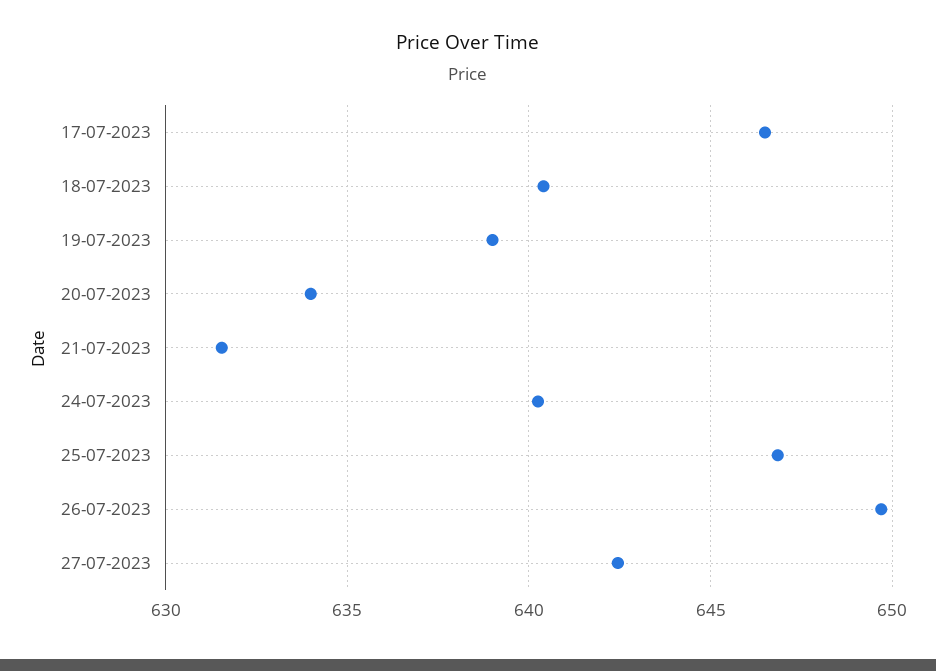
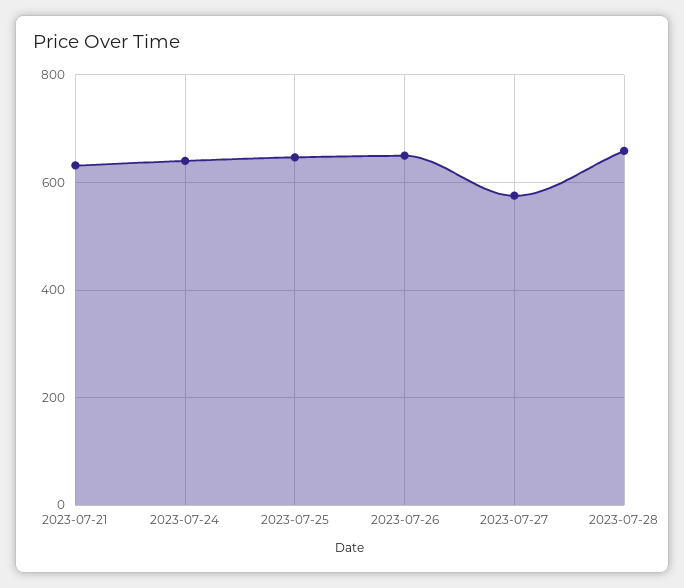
17-07-2023: 646.5 -> none
18-07-2023: 640.5 -> none
19-07-2023: 639 -> none
20-07-2023: 634 -> none
27-07-2023: 642.5 -> 580
2023-07-28: none -> 660

